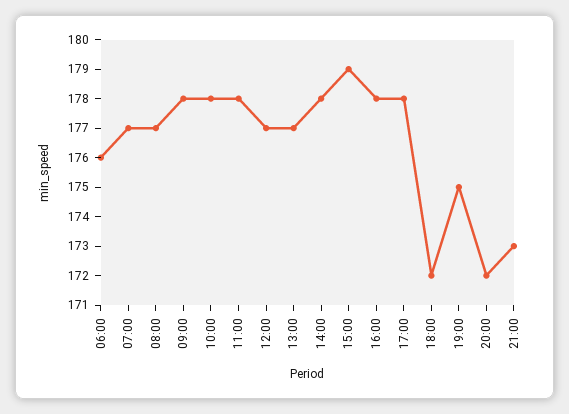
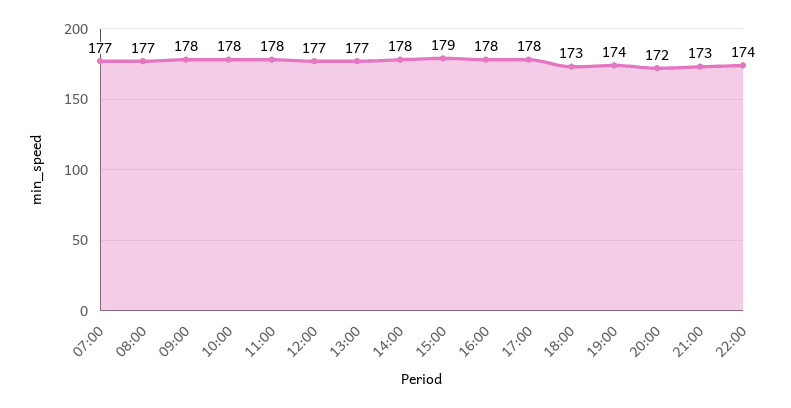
06:00: 176 -> none
18:00: 172 -> 173
19:00: 175 -> 174
22:00: none -> 174

